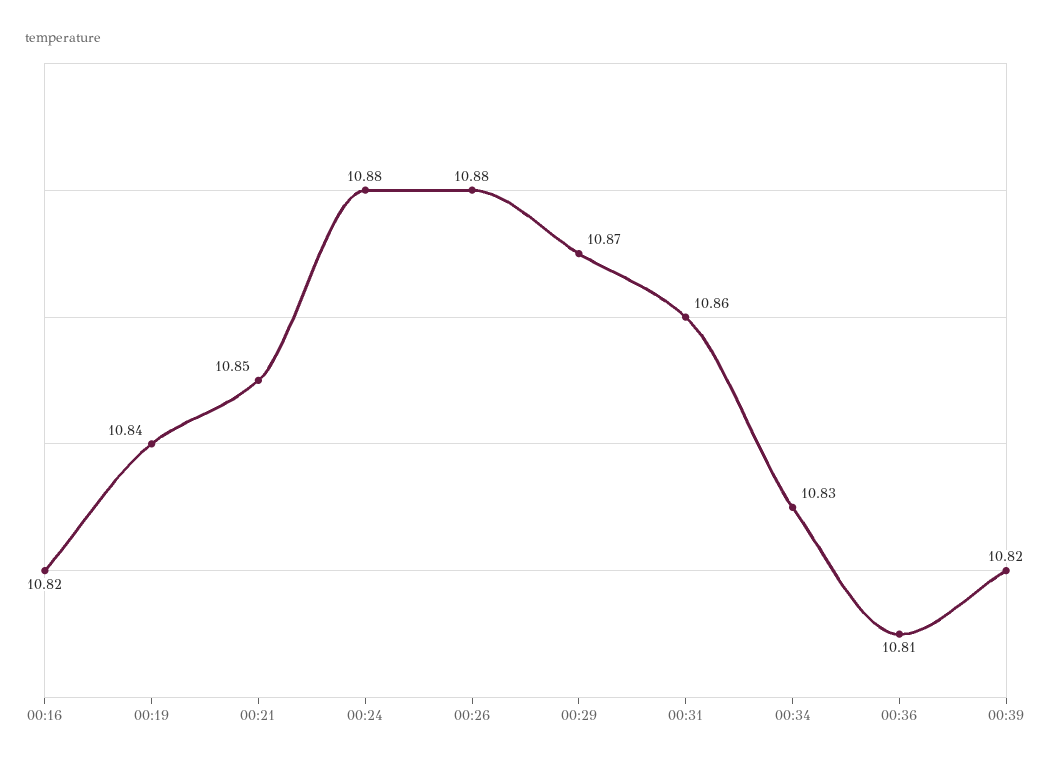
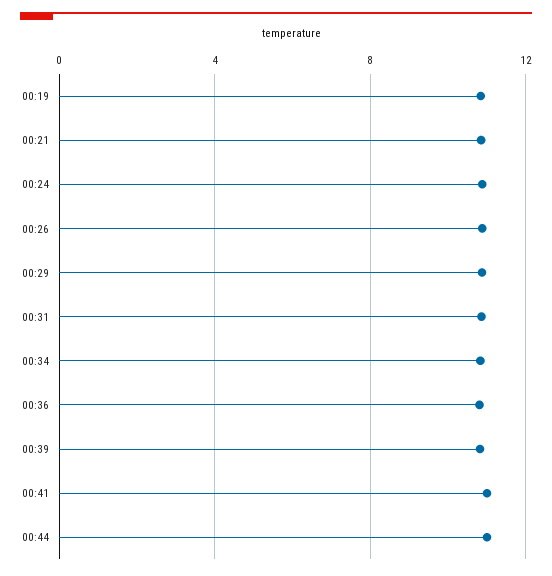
00:16: 10.82 -> none
00:41: none -> 11
00:44: none -> 11

